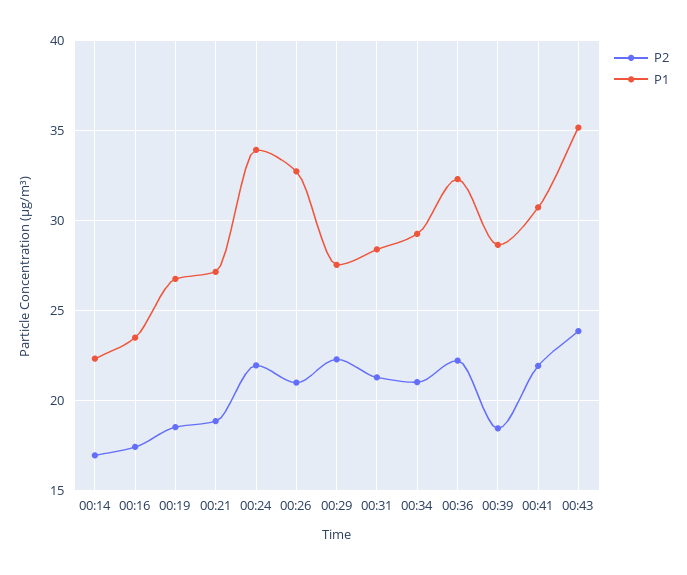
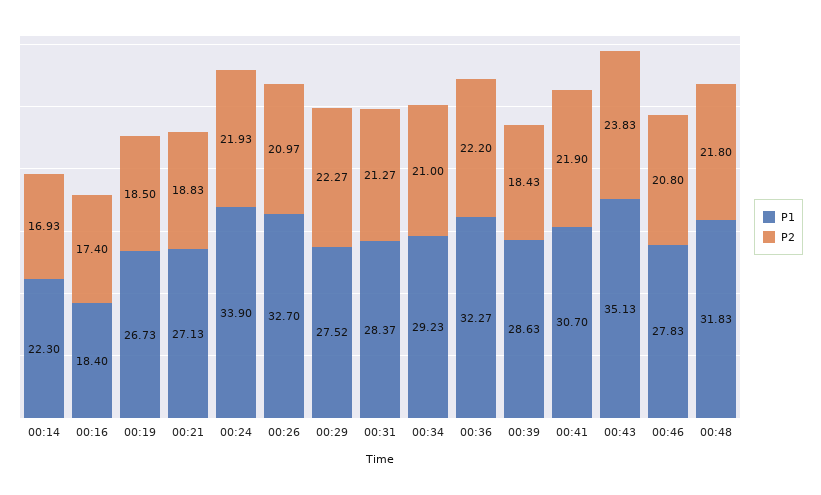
P1, 00:16: 23.5 -> 18.4
P1, 00:46: none -> 27.83
P2, 00:46: none -> 20.8
P1, 00:48: none -> 31.83
P2, 00:48: none -> 21.8

